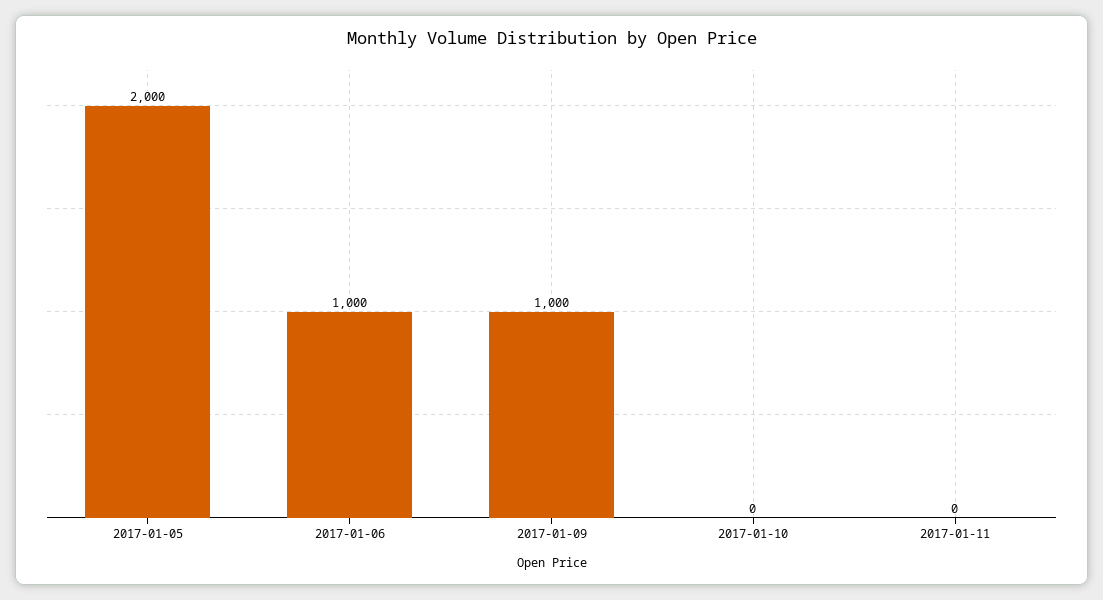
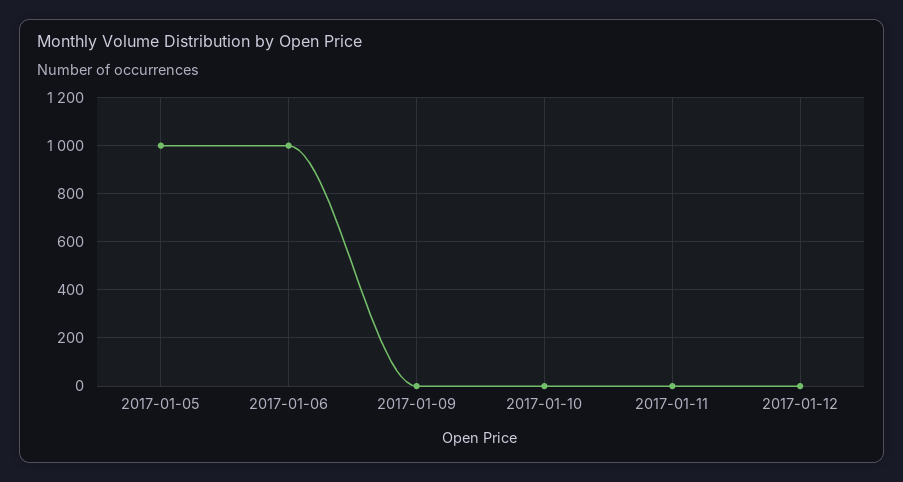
2017-01-05: 2000 -> 1000
2017-01-09: 1000 -> 0
2017-01-12: none -> 0

